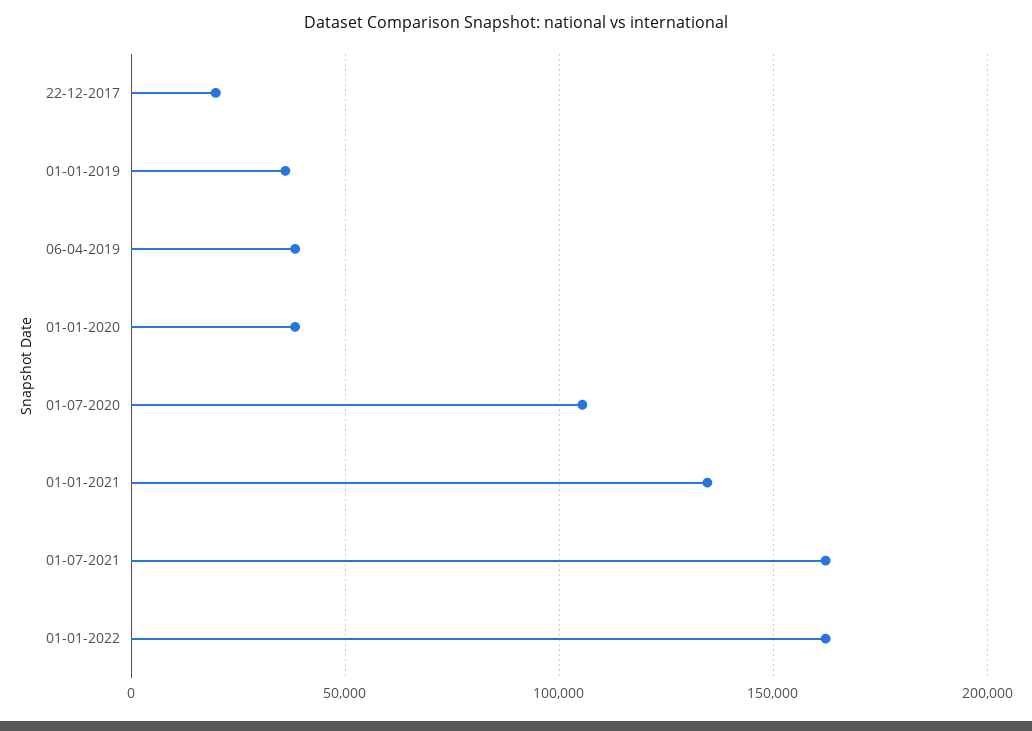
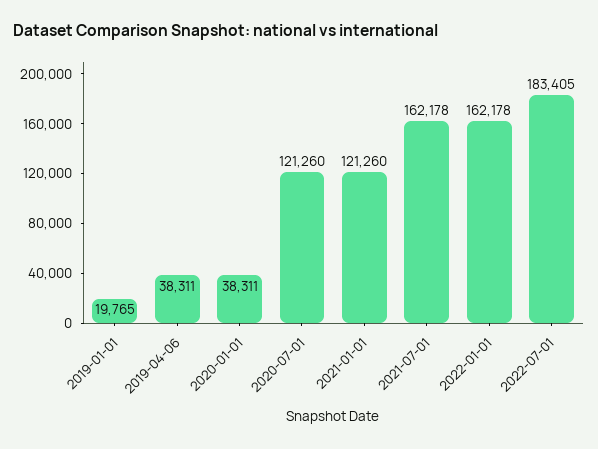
22-12-2017: 20000 -> none
01-01-2019: 35000 -> 19765
01-07-2020: 105000 -> 121260
01-01-2021: 135000 -> 121260
2022-07-01: none -> 183405

